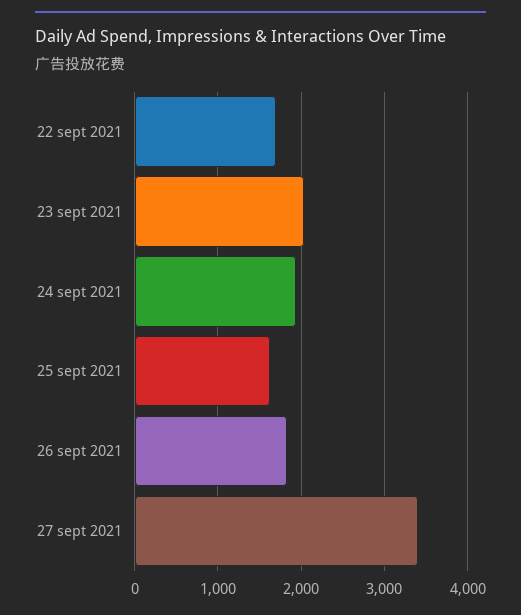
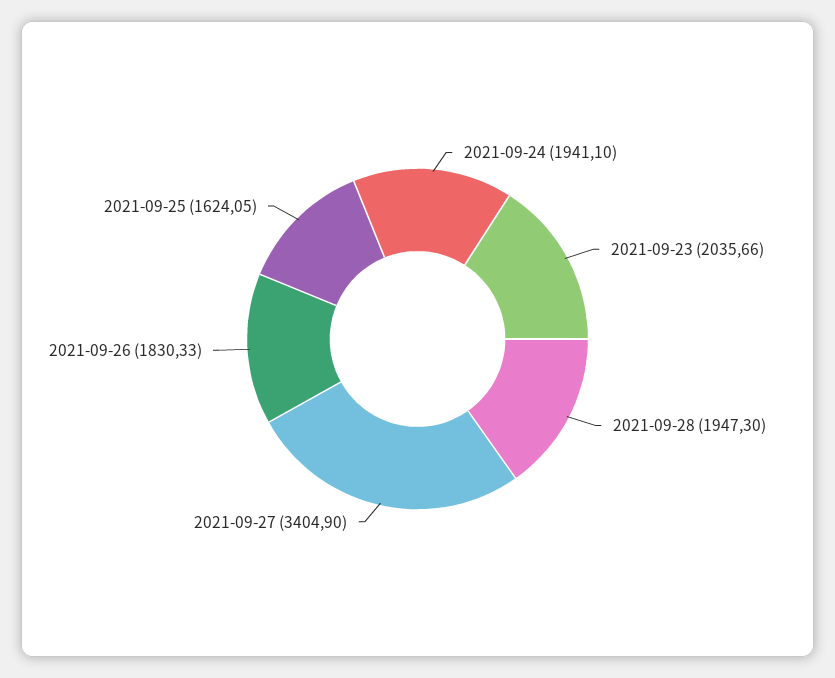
22 sept 2021: 1700 -> none
2021-09-28: none -> 1947.3

